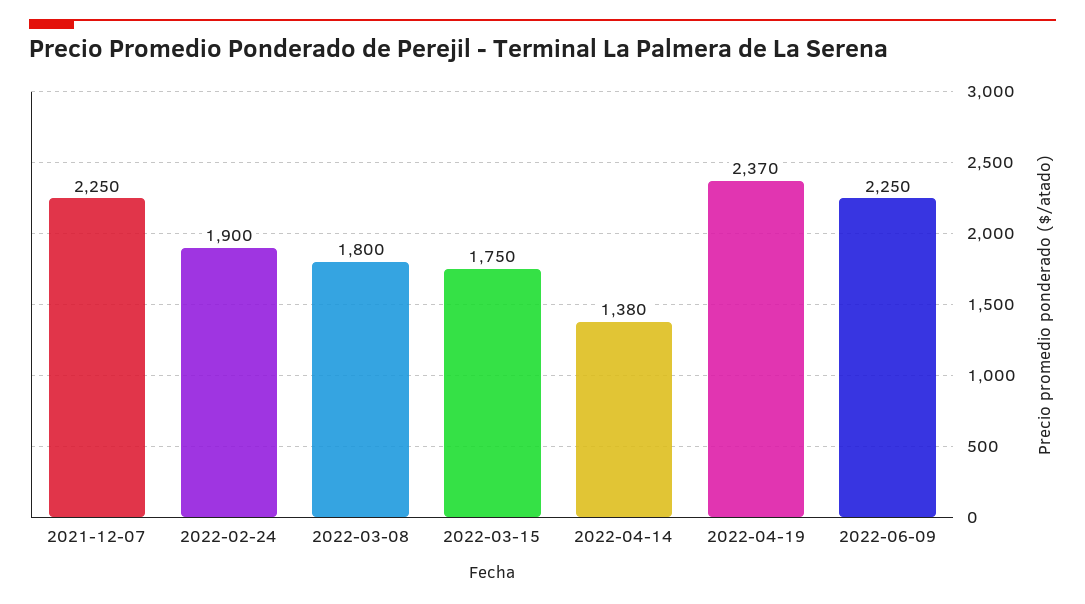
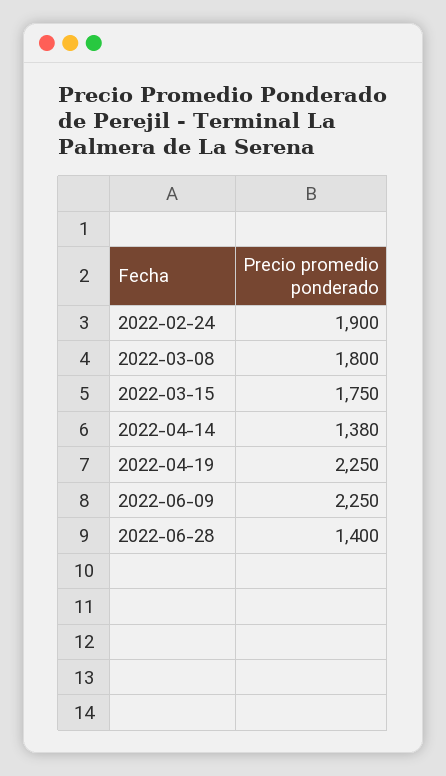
2021-12-07: 2250 -> none
2022-04-19: 2370 -> 2250
2022-06-28: none -> 1400

